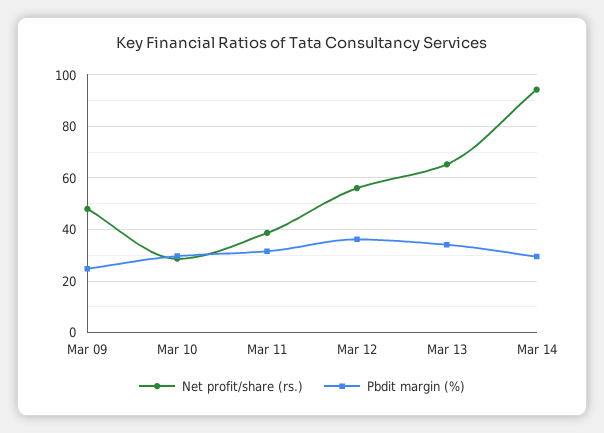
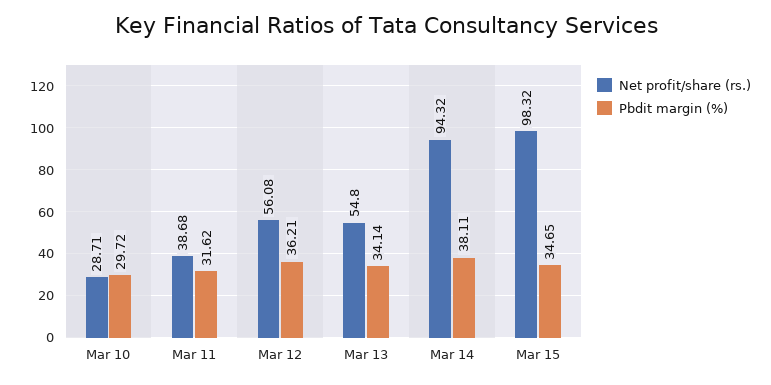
Net profit/share (rs.), Mar 09: 47.5 -> none
Pbdit margin (%), Mar 09: 25 -> none
Net profit/share (rs.), Mar 13: 65 -> 54.8
Pbdit margin (%), Mar 14: 30 -> 38.11
Net profit/share (rs.), Mar 15: none -> 98.32
Pbdit margin (%), Mar 15: none -> 34.65

